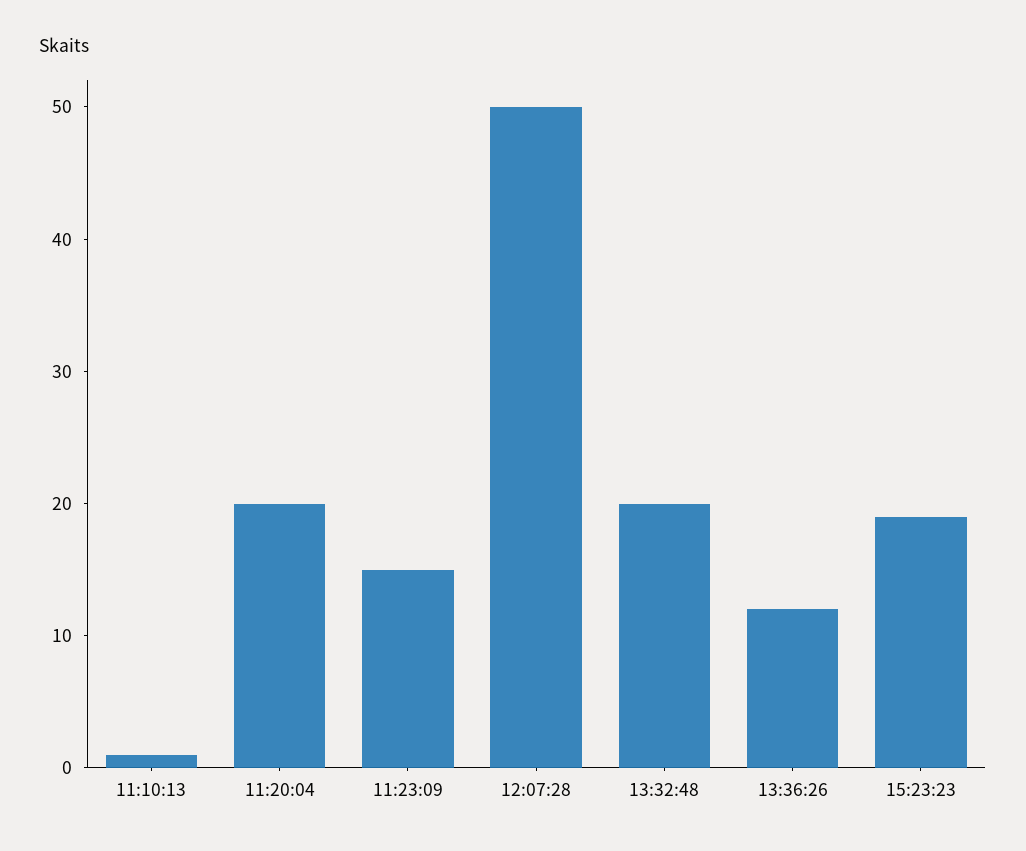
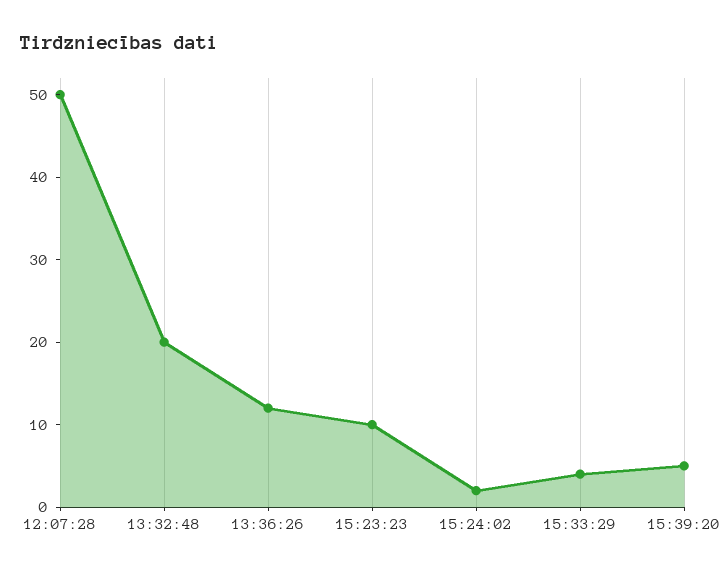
11:10:13: 1 -> none
11:20:04: 20 -> none
11:23:09: 15 -> none
15:23:23: 19 -> 10
15:24:02: none -> 2
15:33:29: none -> 4
15:39:20: none -> 5

